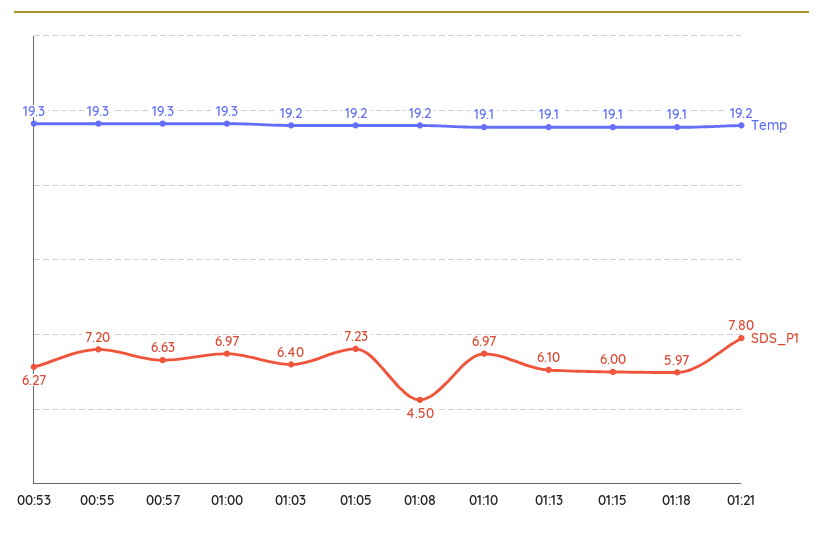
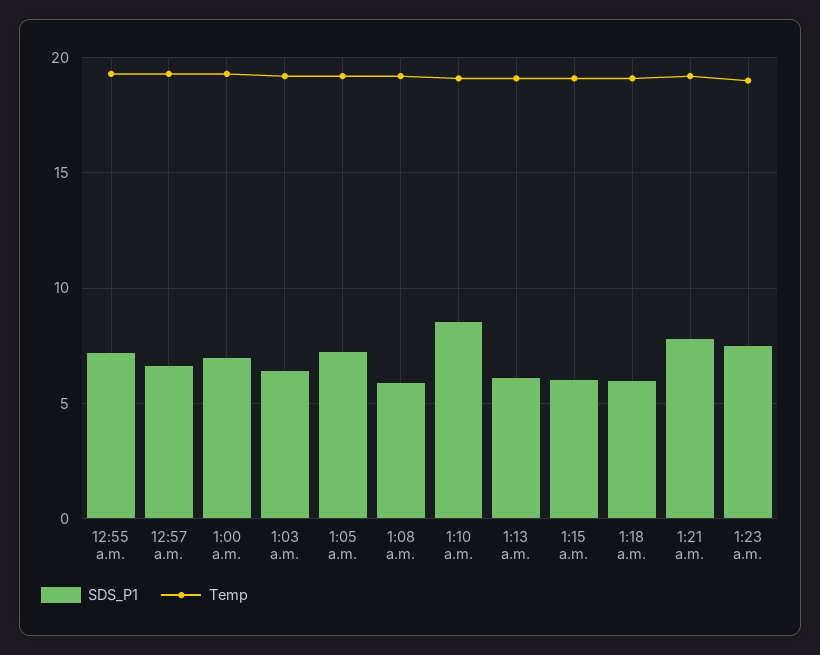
Temp, 00:53: 19.3 -> none
SDS_P1, 00:53: 6.27 -> none
SDS_P1, 01:08: 4.5 -> 6
SDS_P1, 01:10: 6.97 -> 8.5
SDS_P1, 1:23 a.m.: none -> 7.5
Temp, 1:23 a.m.: none -> 19

